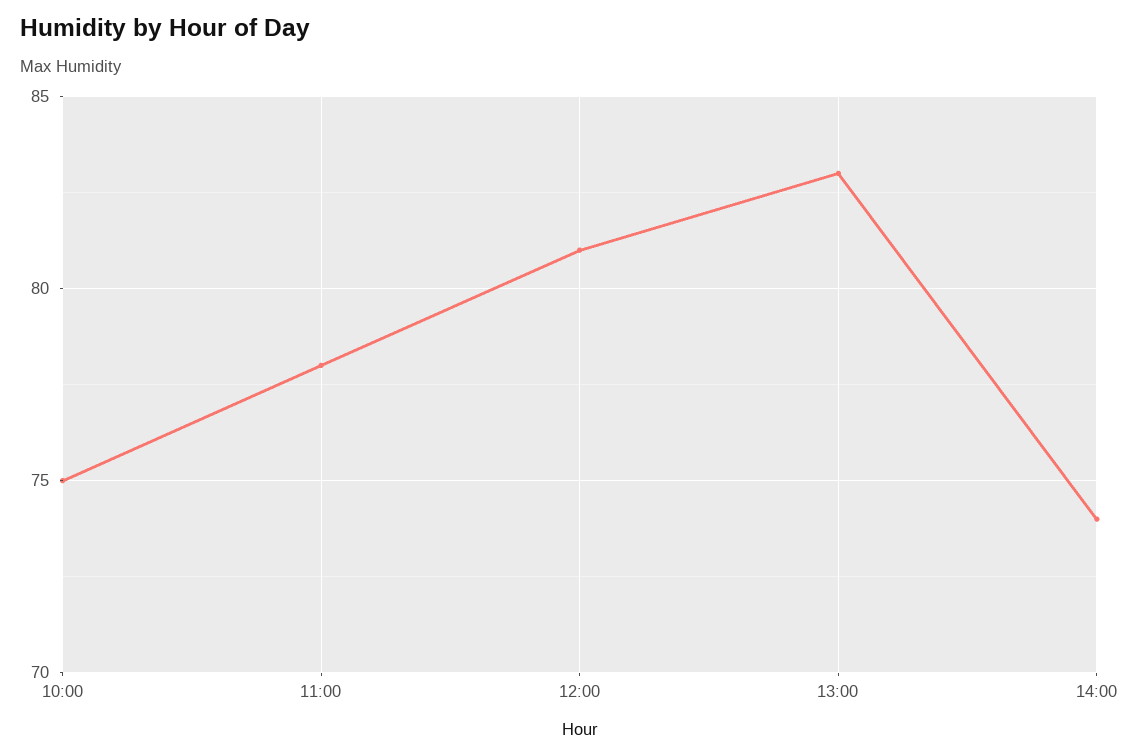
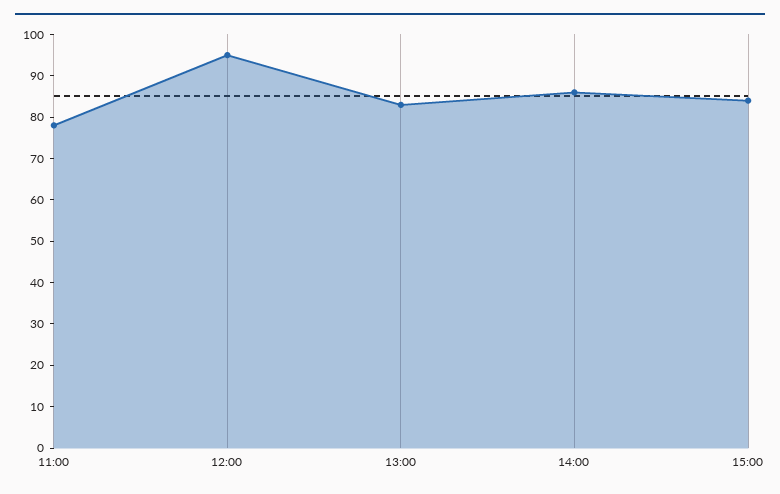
10:00: 75 -> none
12:00: 81 -> 95
14:00: 74 -> 85
15:00: none -> 85

